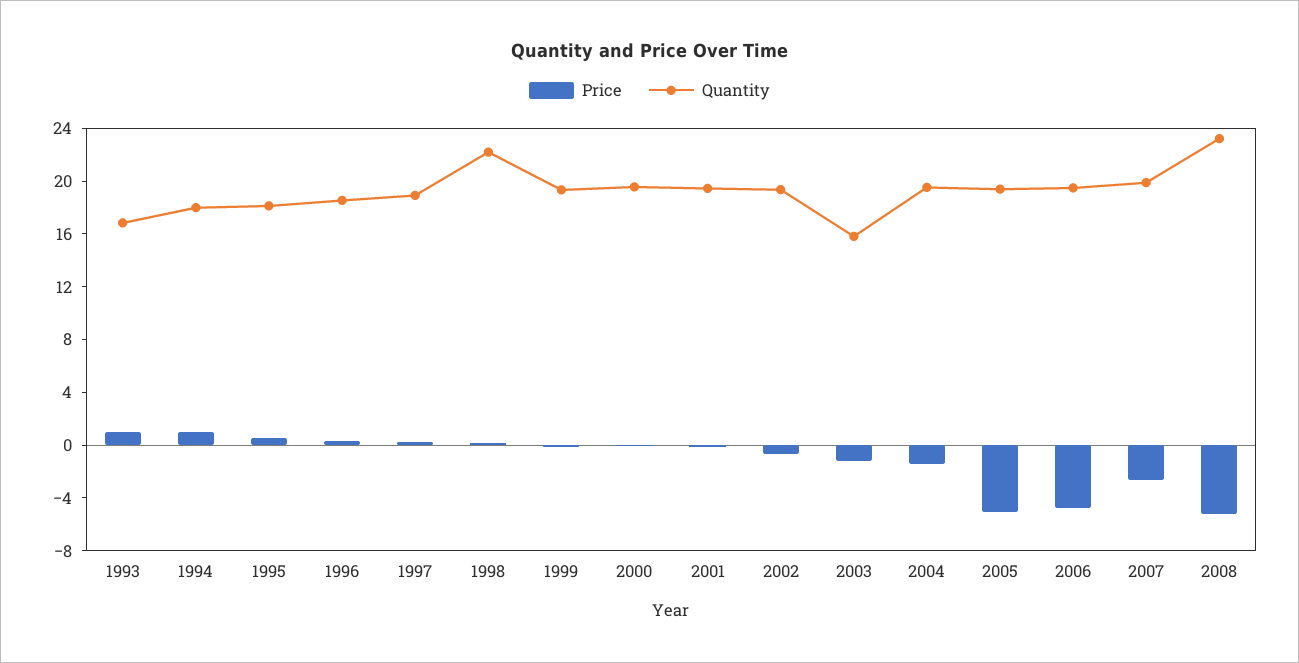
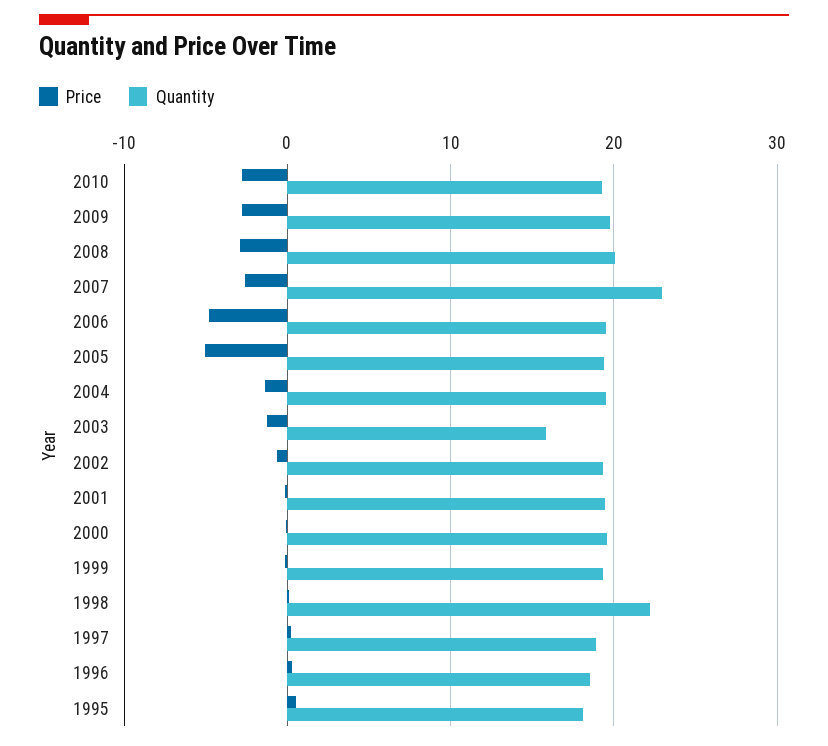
Price, 1993: 1 -> none
Quantity, 1993: 17 -> none
Price, 1994: 1 -> none
Quantity, 1994: 18 -> none
Quantity, 2007: 20 -> 23
Price, 2008: -5 -> -3
Quantity, 2008: 23 -> 20
Price, 2010: none -> -3
Quantity, 2010: none -> 19
Price, 2009: none -> -3
Quantity, 2009: none -> 20

